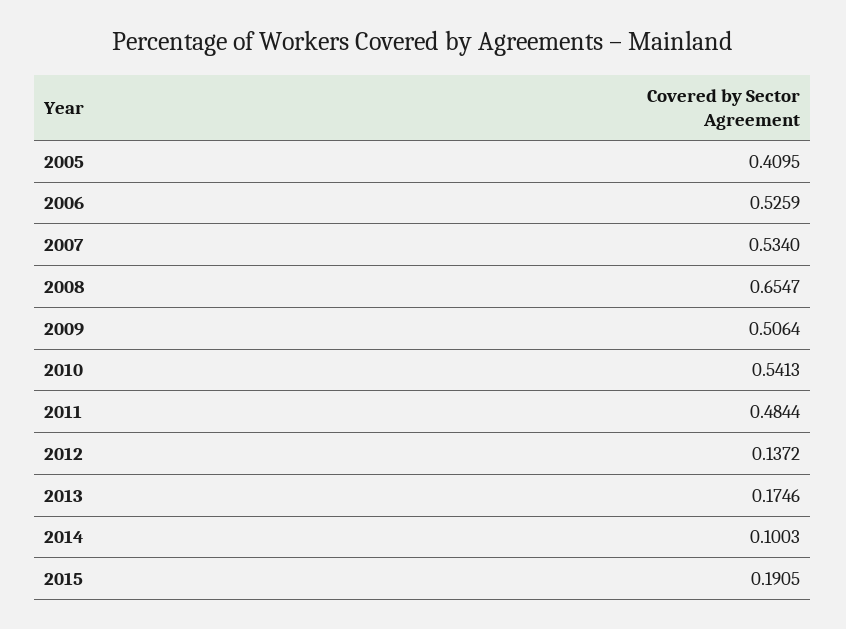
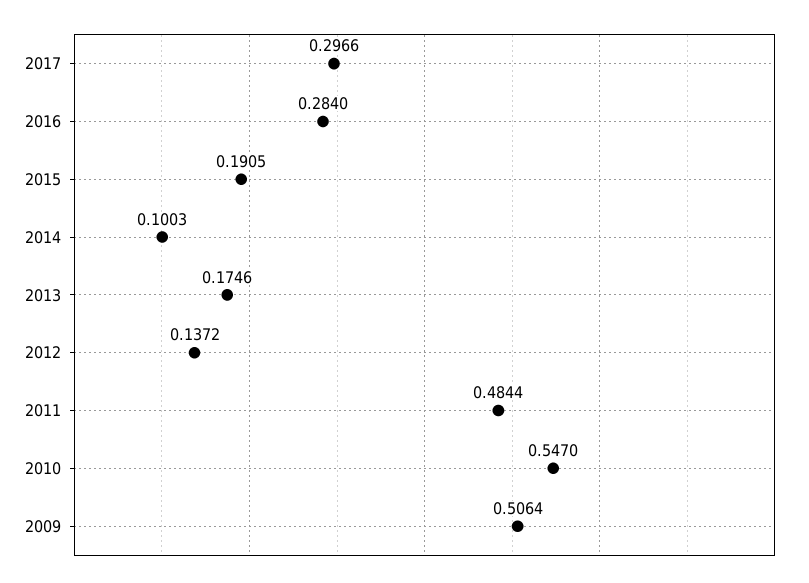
2005: 0.4095 -> none
2006: 0.5259 -> none
2007: 0.534 -> none
2008: 0.6547 -> none
2010: 0.5413 -> 0.547
2017: none -> 0.2966
2016: none -> 0.284

